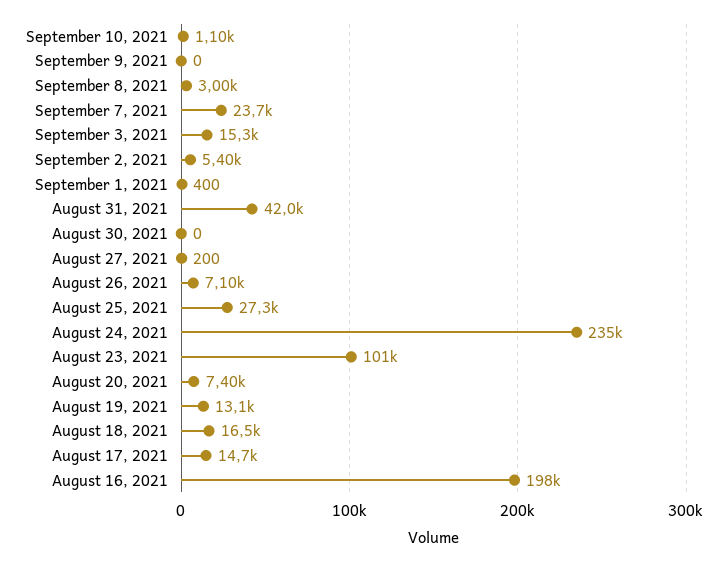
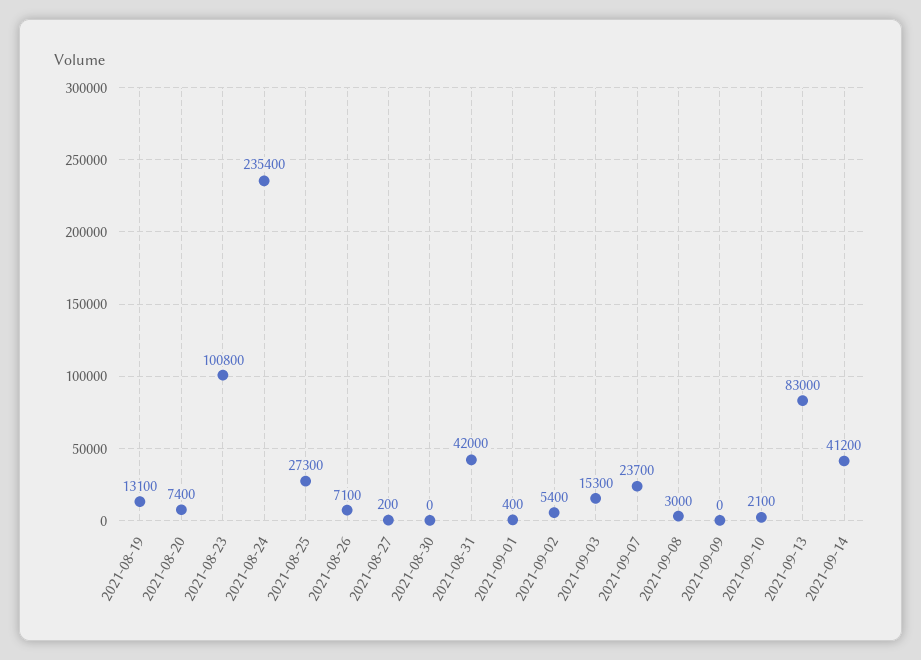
September 10, 2021: 1100 -> 2100
August 18, 2021: 16500 -> none
August 17, 2021: 14700 -> none
August 16, 2021: 198000 -> none
2021-09-13: none -> 83000
2021-09-14: none -> 41200

